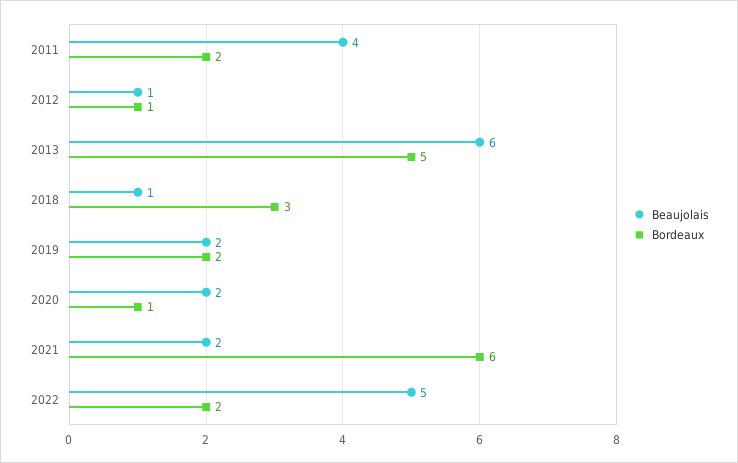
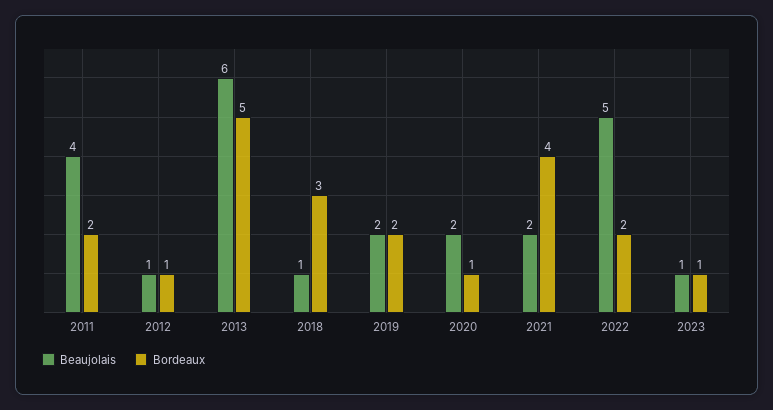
Bordeaux, 2021: 6 -> 4
Beaujolais, 2023: none -> 1
Bordeaux, 2023: none -> 1

